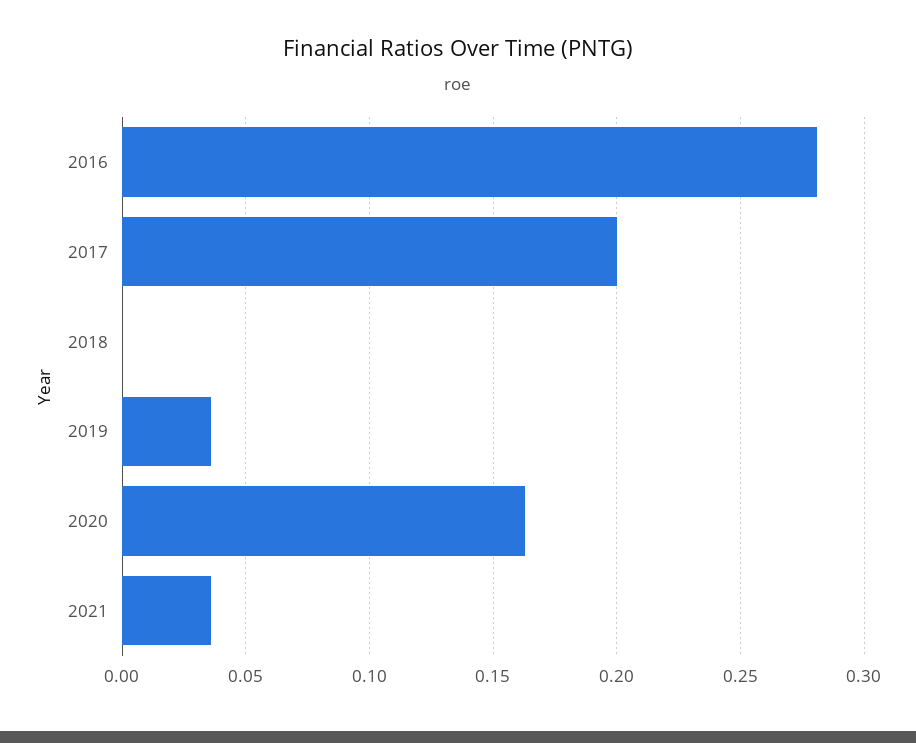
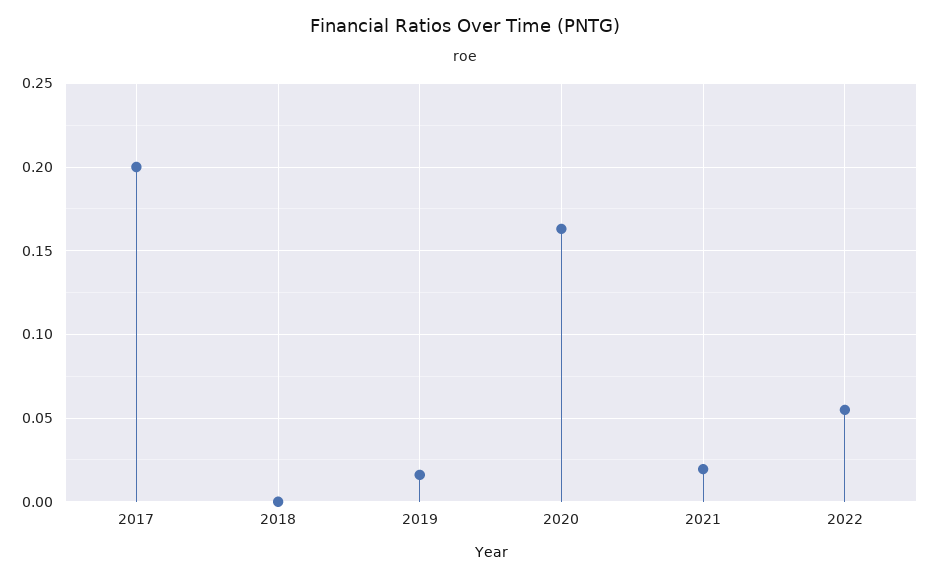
2016: 0.28 -> none
2019: 0.035 -> 0.015
2021: 0.035 -> 0.02
2022: none -> 0.055

